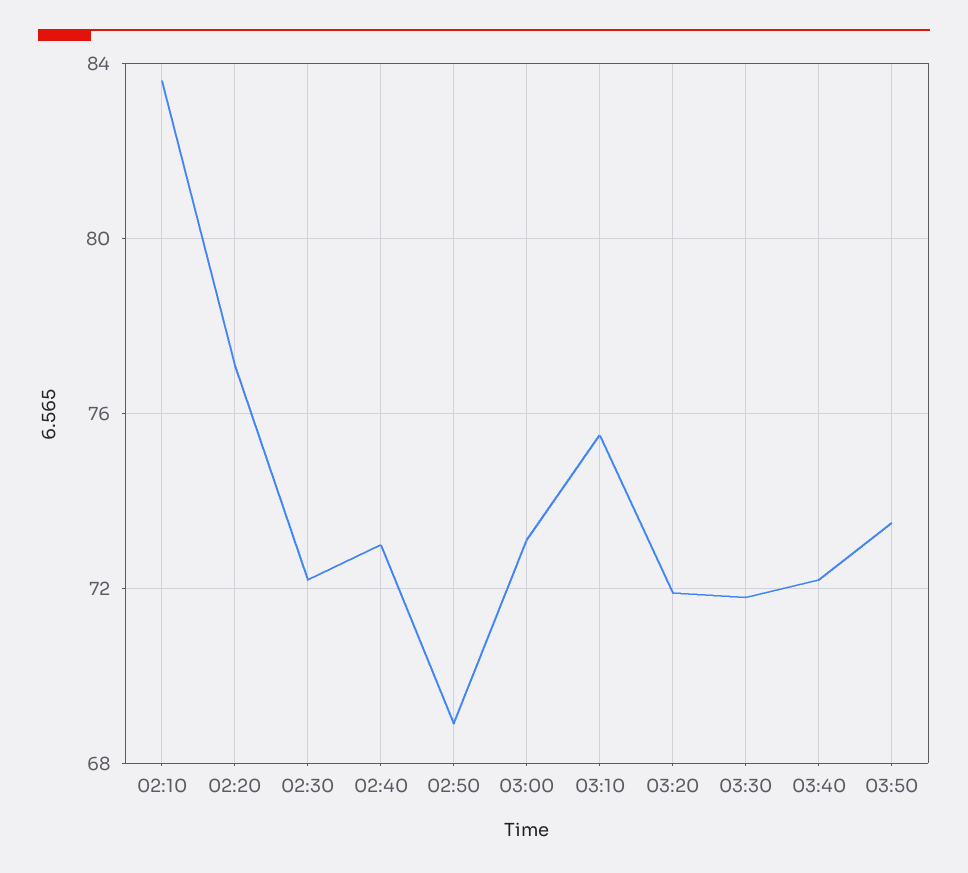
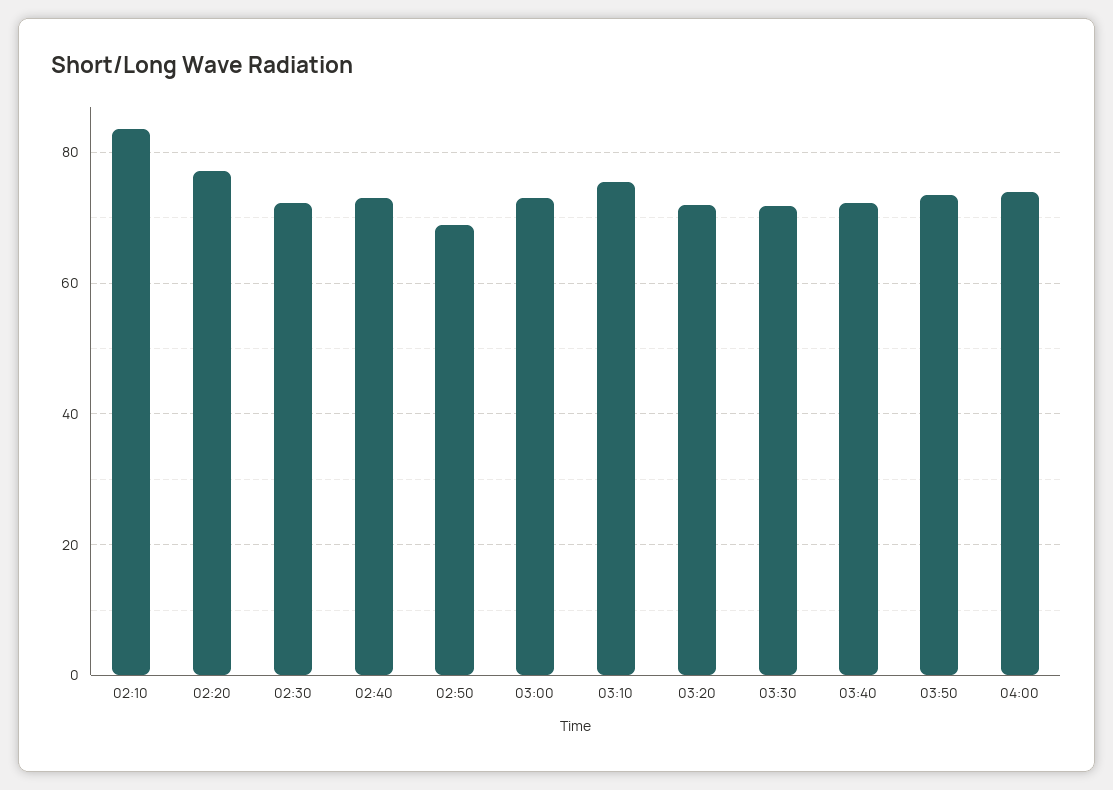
04:00: none -> 74

